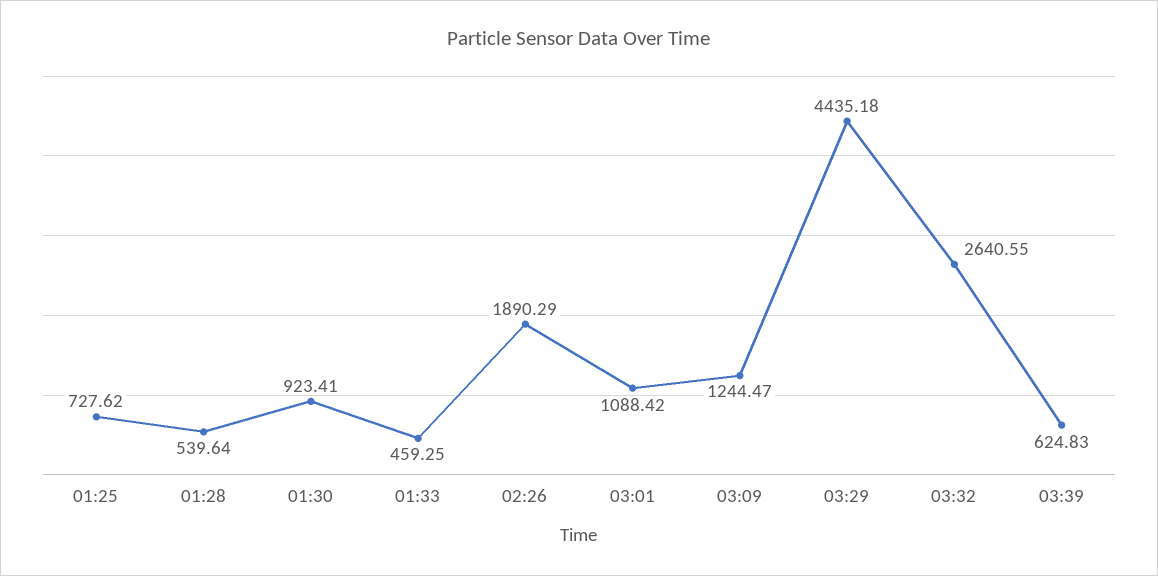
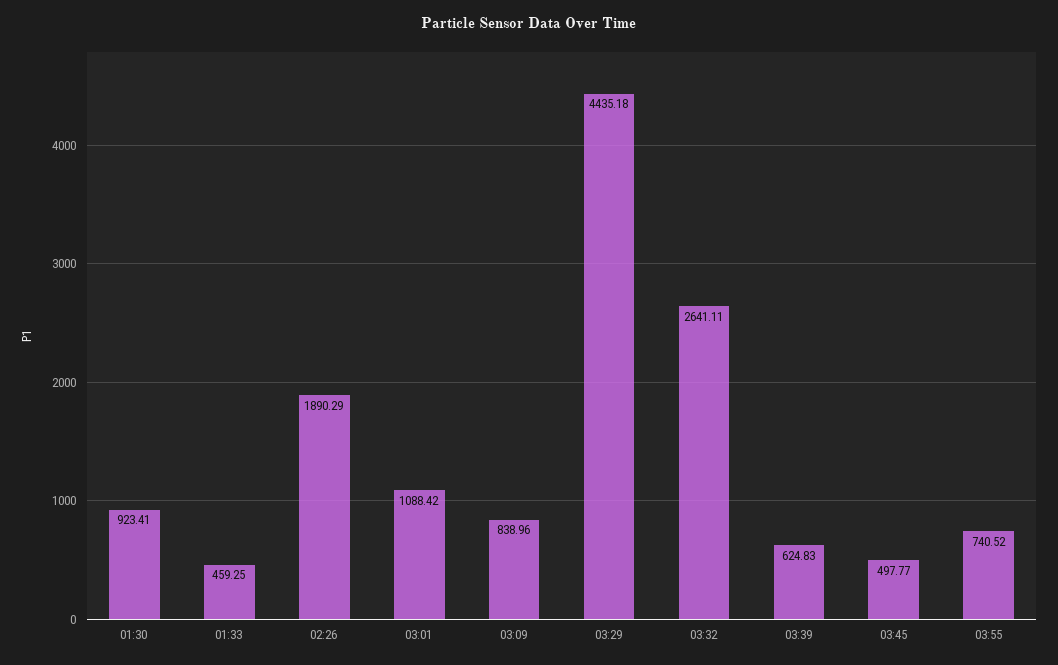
01:25: 727.62 -> none
01:28: 539.64 -> none
03:09: 1244.47 -> 838.96
03:32: 2640.55 -> 2641.11
03:45: none -> 497.77
03:55: none -> 740.52

